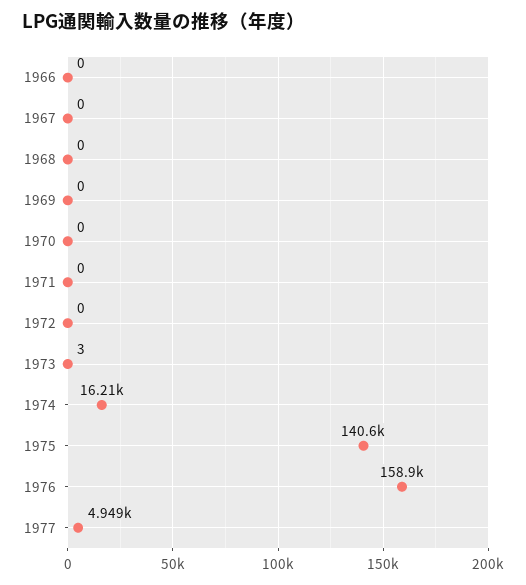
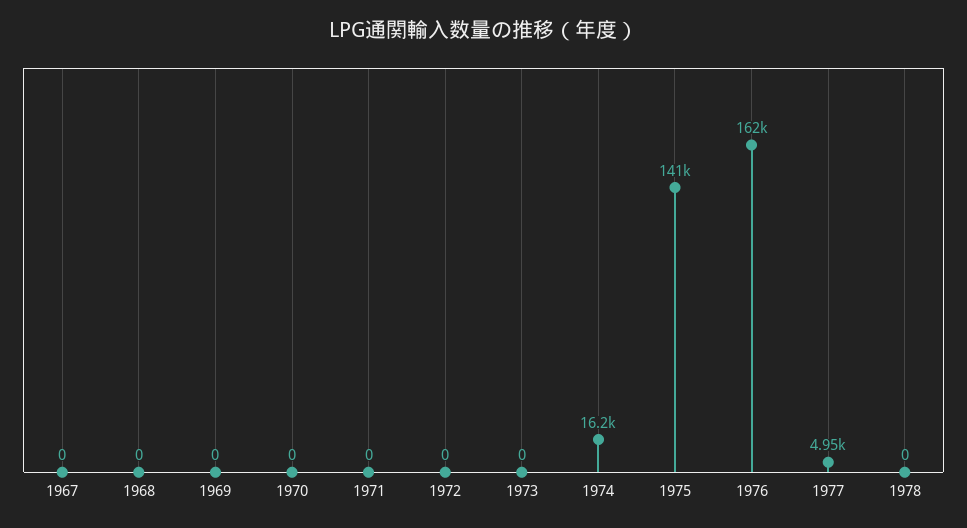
1966: 0 -> none
1973: 3 -> 0
1976: 158900 -> 162000
1978: none -> 0

